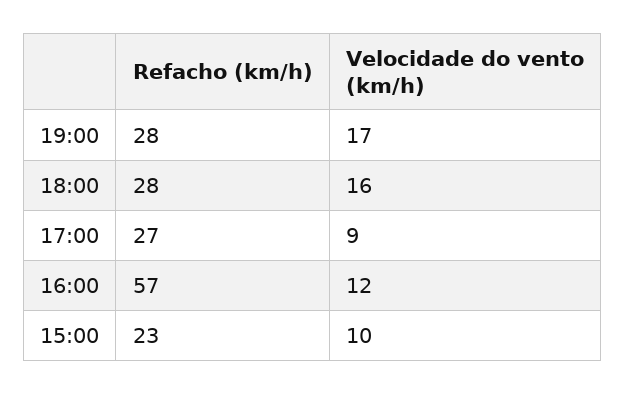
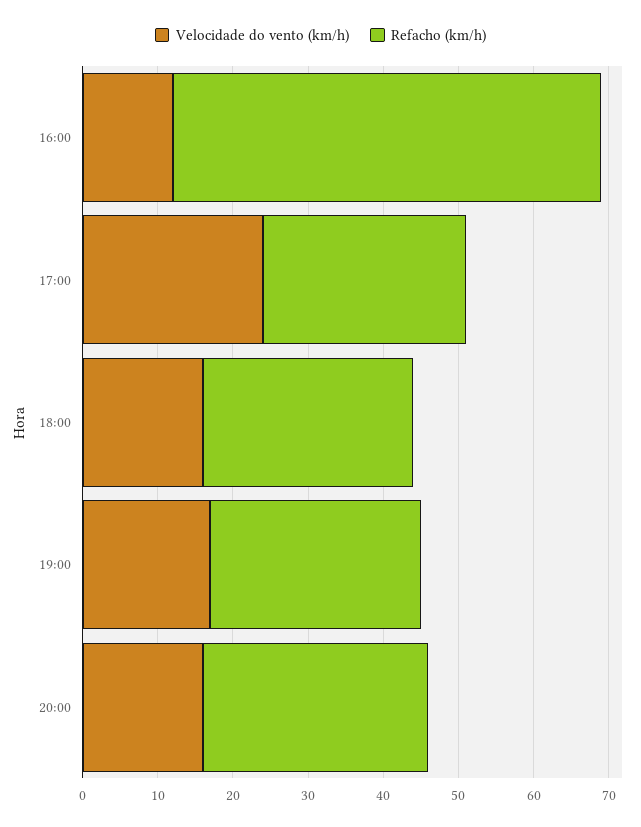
Velocidade do vento (km/h), 17:00: 9 -> 25
Refacho (km/h), 15:00: 23 -> none
Velocidade do vento (km/h), 15:00: 10 -> none
Velocidade do vento (km/h), 20:00: none -> 15
Refacho (km/h), 20:00: none -> 30

